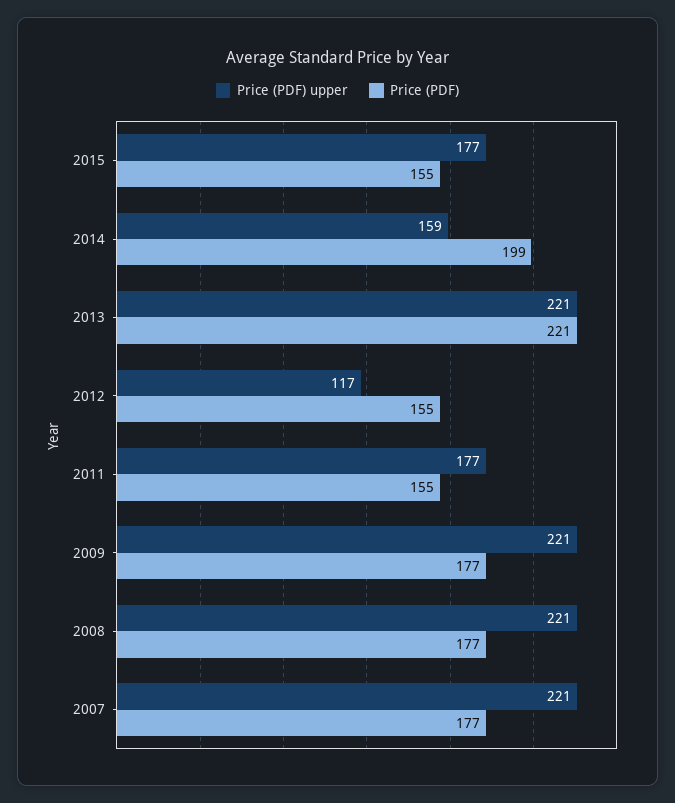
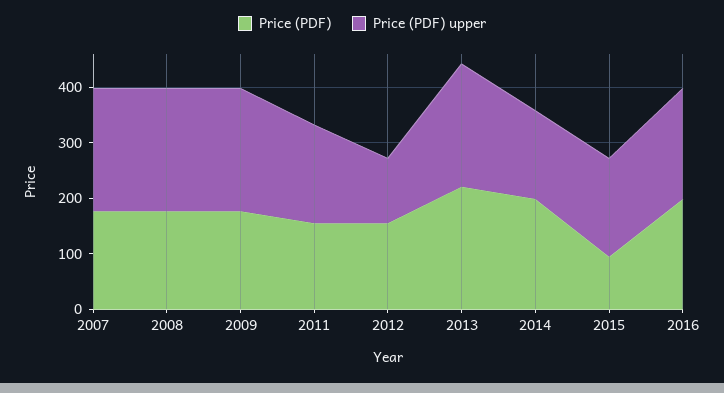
Price (PDF), 2015: 155 -> 100
Price (PDF), 2016: none -> 200
Price (PDF) upper, 2016: none -> 200

